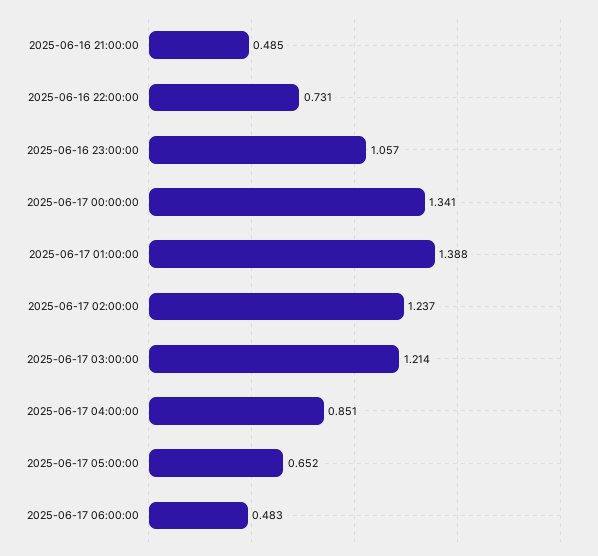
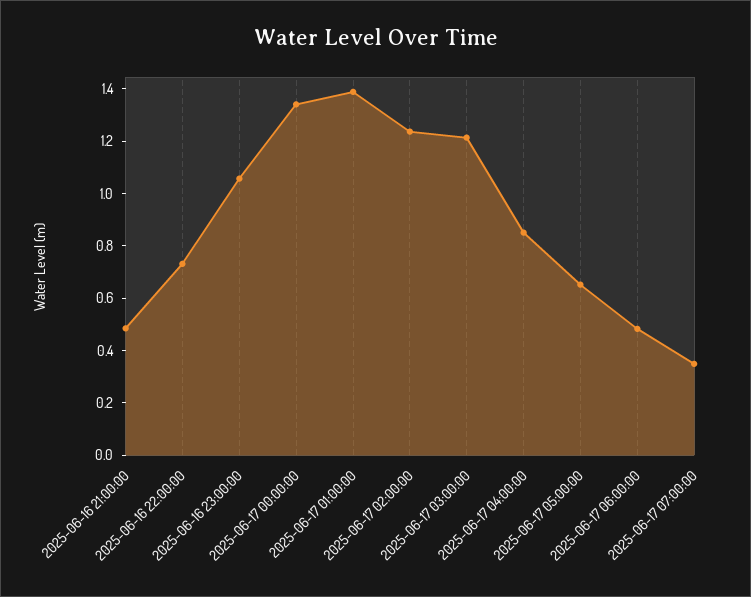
2025-06-17 07:00:00: none -> 0.35

